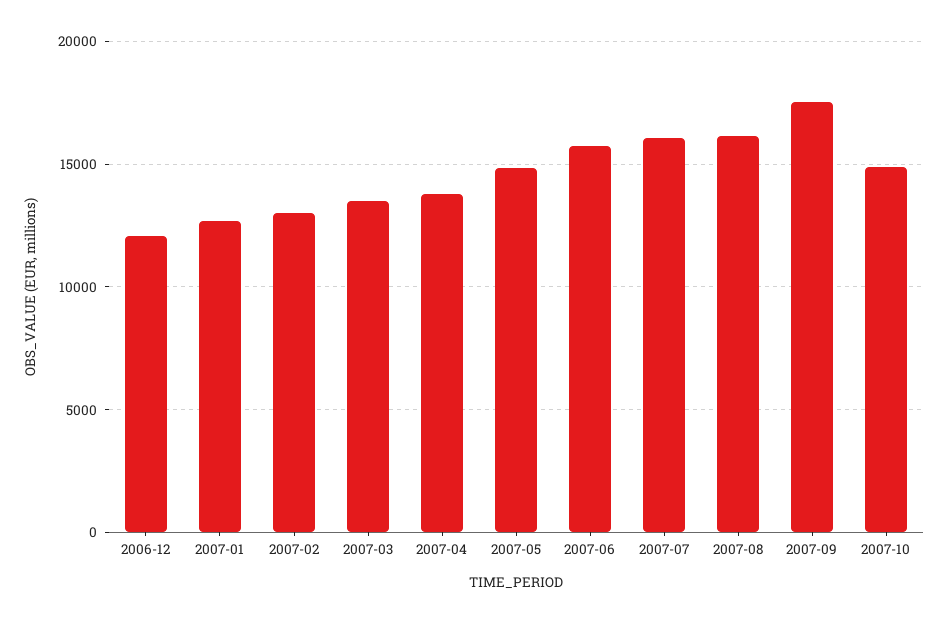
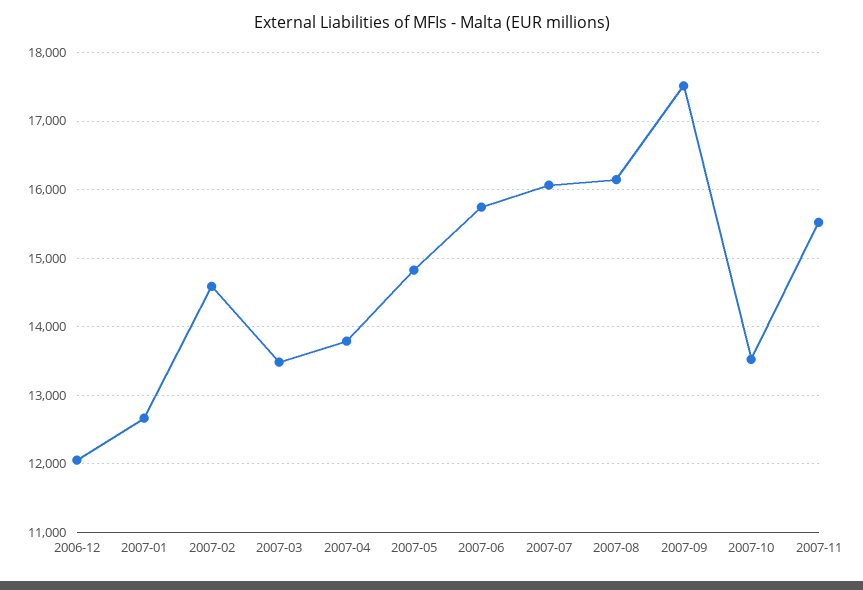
2007-02: 13000 -> 14600
2007-10: 15000 -> 13500
2007-11: none -> 15500

